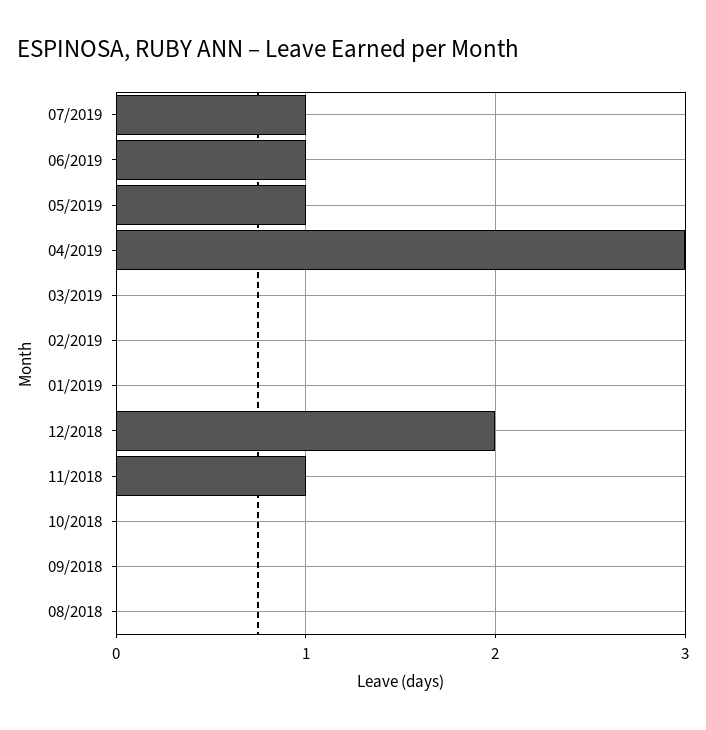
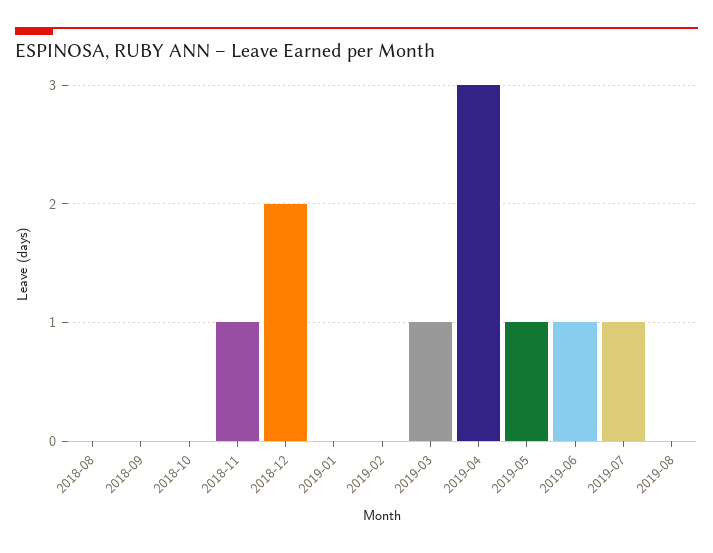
03/2019: 0 -> 1
2019-08: none -> 0

